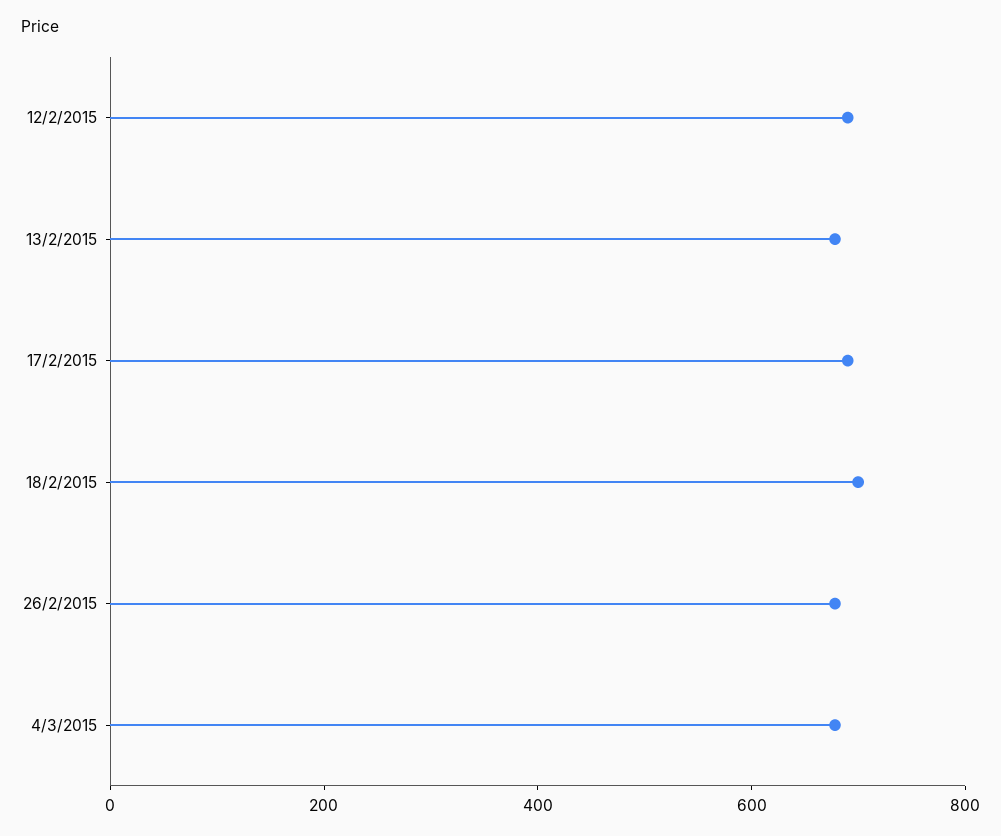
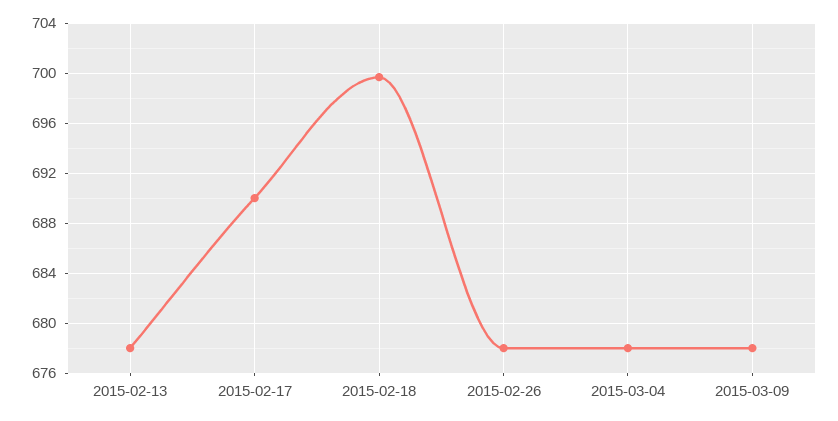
12/2/2015: 700 -> none
2015-03-09: none -> 678

